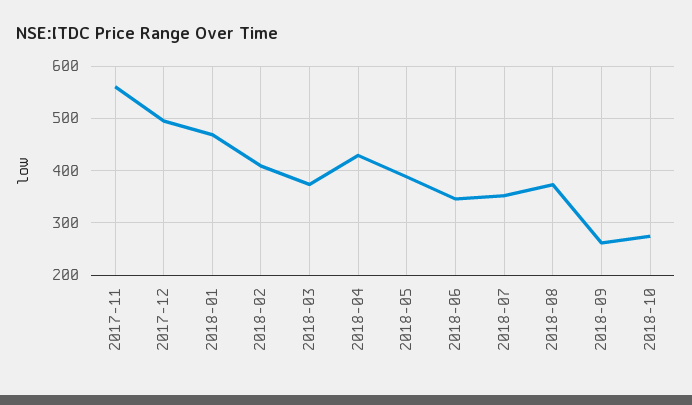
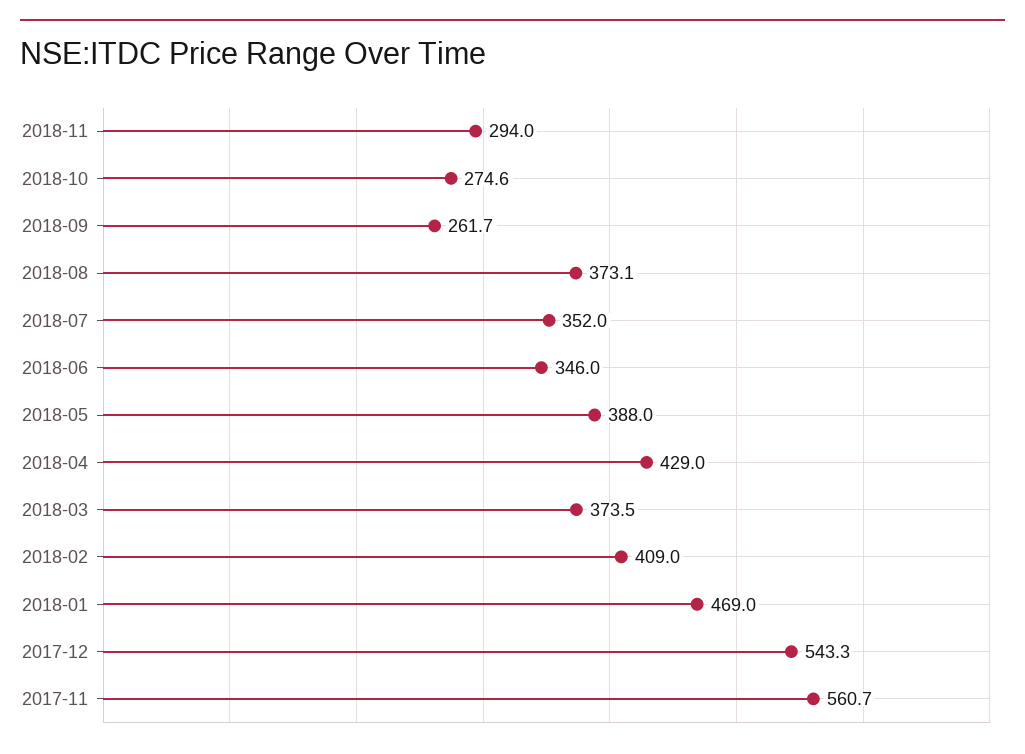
2017-12: 500 -> 543.3
2018-11: none -> 294

